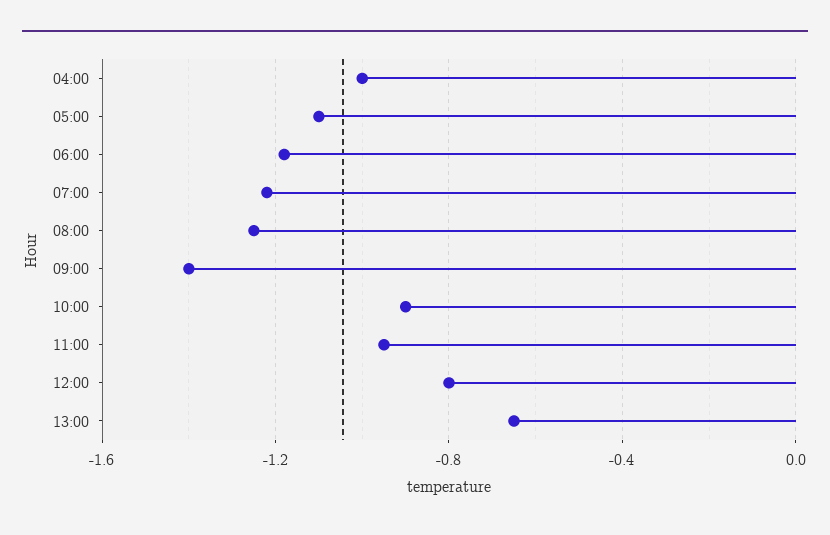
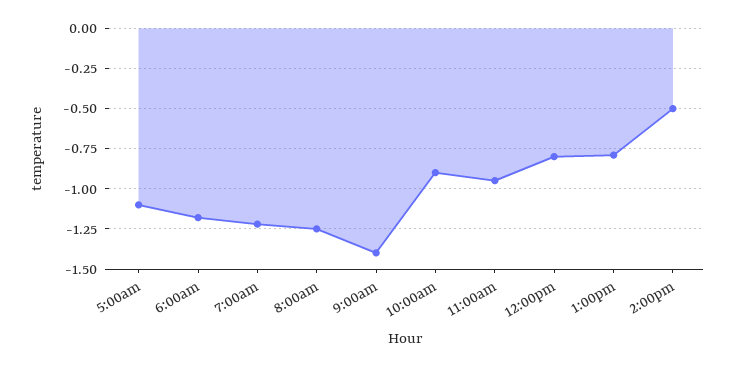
04:00: -1 -> none
13:00: -0.65 -> -0.8
2:00pm: none -> -0.5

